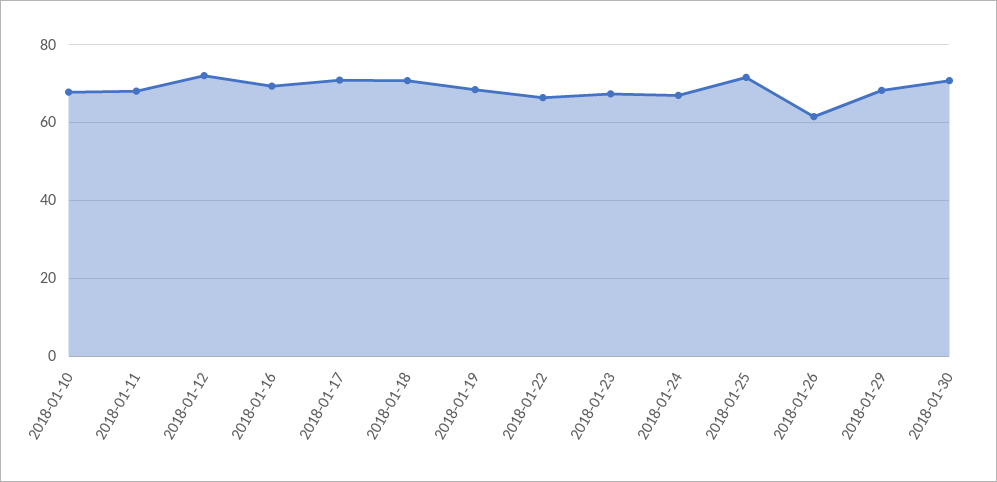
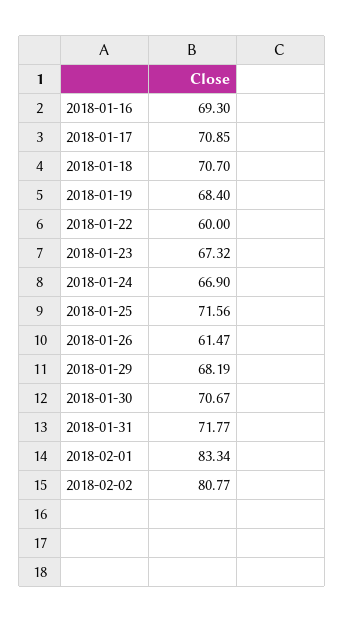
2018-01-10: 68 -> none
2018-01-11: 68 -> none
2018-01-12: 72 -> none
2018-01-22: 66 -> 60
2018-01-31: none -> 71.77
2018-02-01: none -> 83.34
2018-02-02: none -> 80.77

